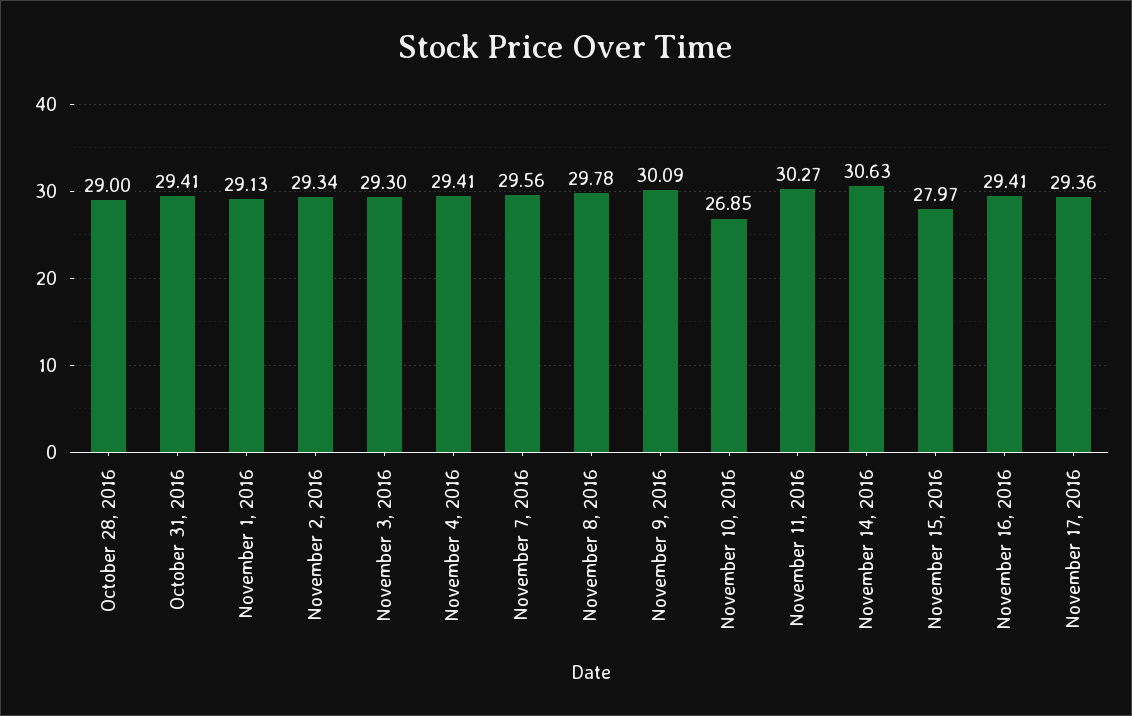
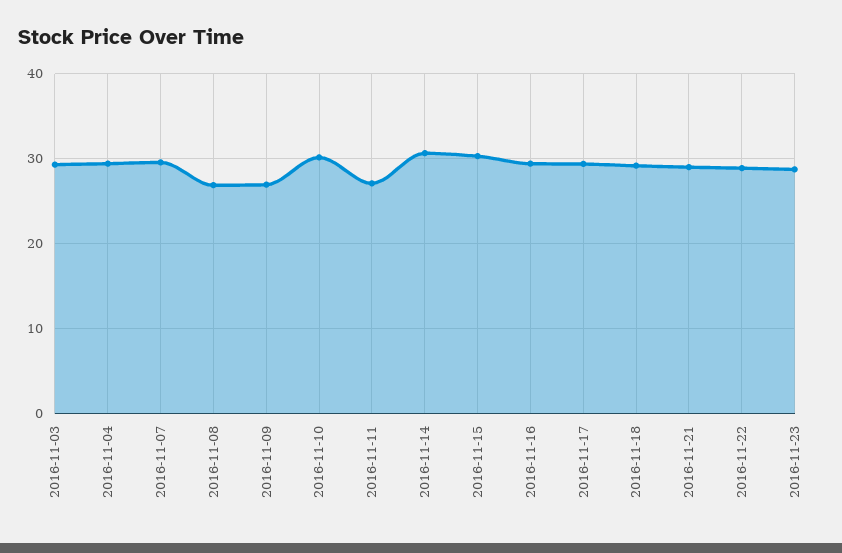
October 28, 2016: 29 -> none
October 31, 2016: 29.41 -> none
November 1, 2016: 29.13 -> none
November 2, 2016: 29.34 -> none
November 8, 2016: 29.78 -> 27
November 9, 2016: 30.09 -> 27
November 10, 2016: 26.85 -> 30
November 11, 2016: 30.27 -> 27
November 15, 2016: 27.97 -> 30
2016-11-18: none -> 29
2016-11-21: none -> 29
2016-11-22: none -> 29
2016-11-23: none -> 29

